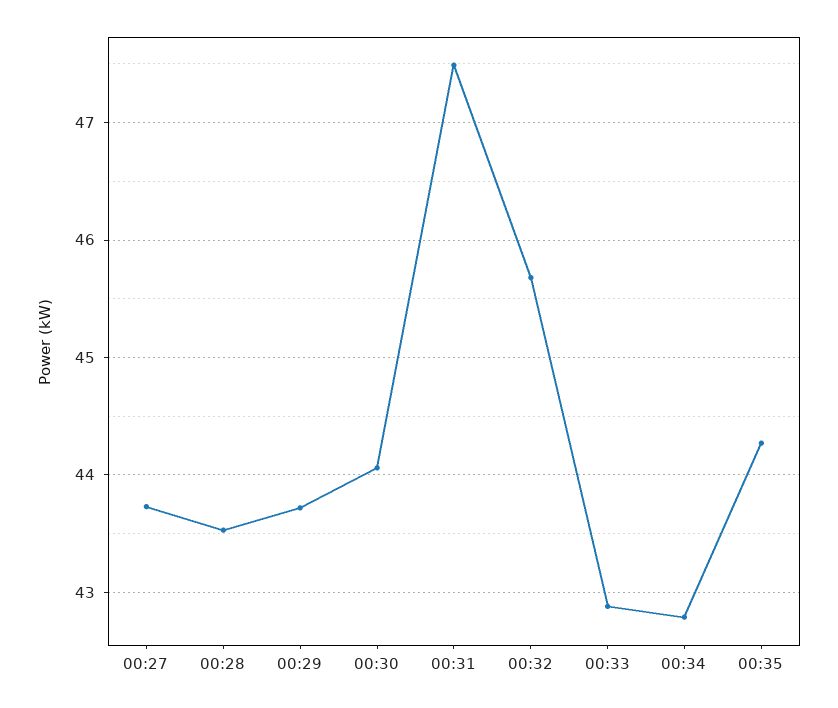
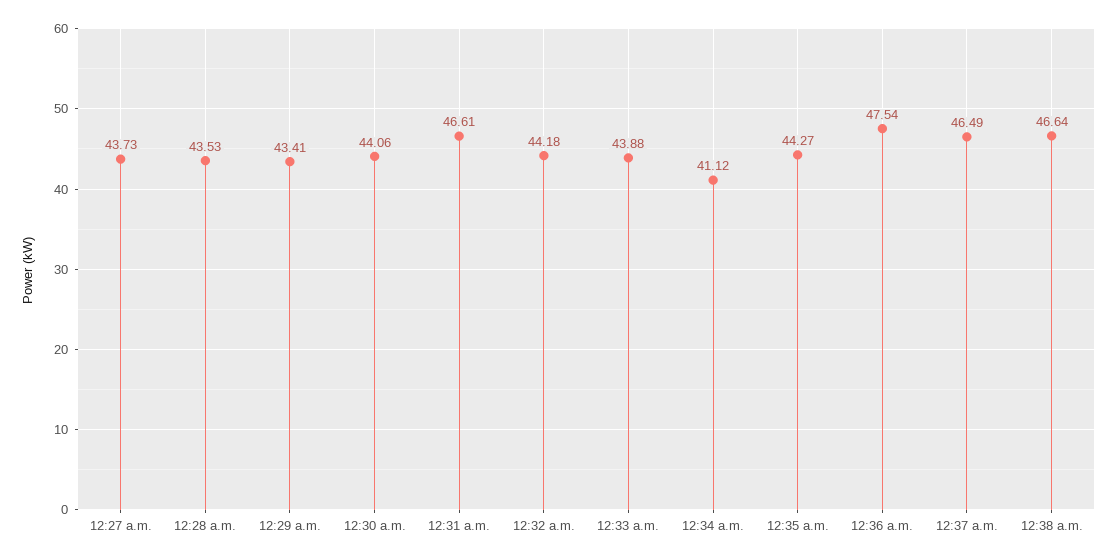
00:29: 43.7 -> 43.41
00:31: 47.5 -> 46.61
00:32: 45.7 -> 44.18
00:33: 42.9 -> 43.88
00:34: 42.8 -> 41.12
12:36 a.m.: none -> 47.54
12:37 a.m.: none -> 46.49
12:38 a.m.: none -> 46.64

